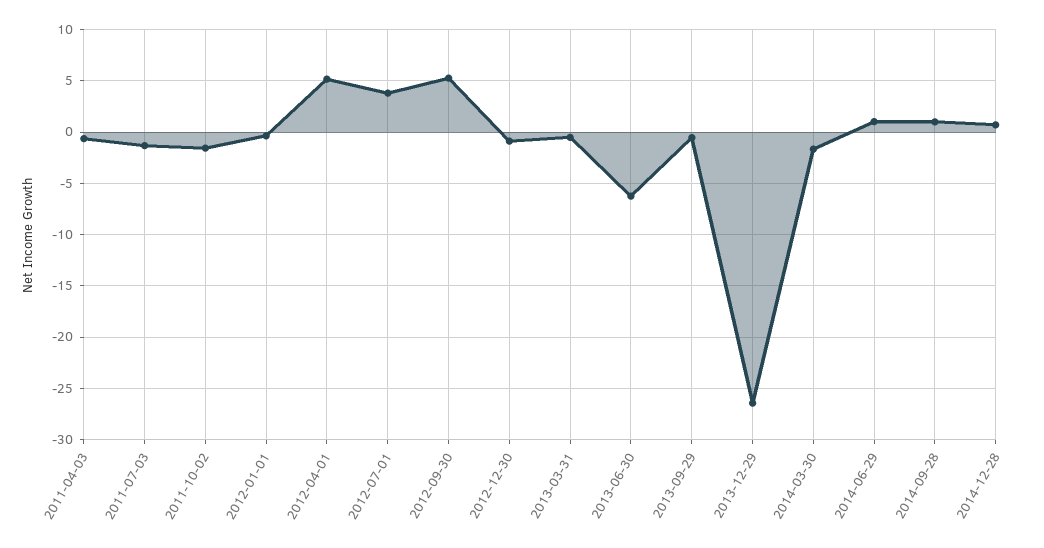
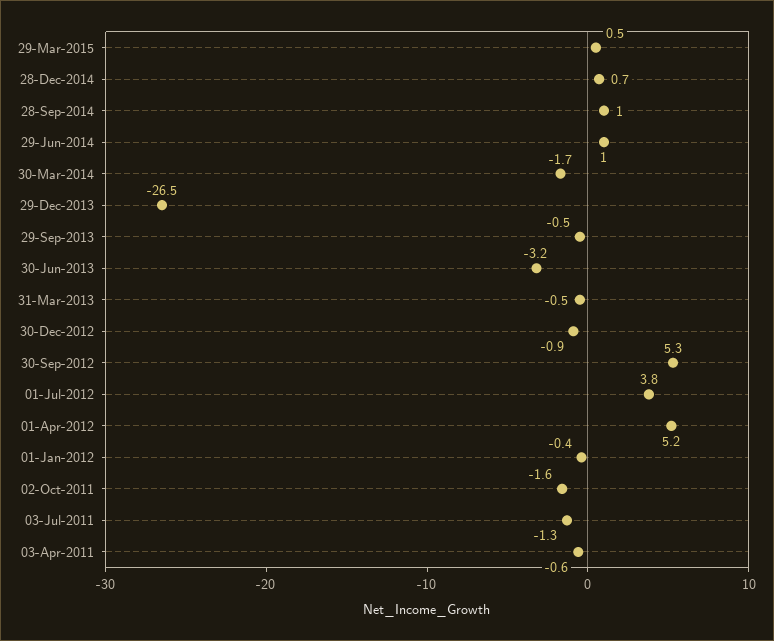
2013-06-30: -6 -> -3.2
29-Mar-2015: none -> 0.5

